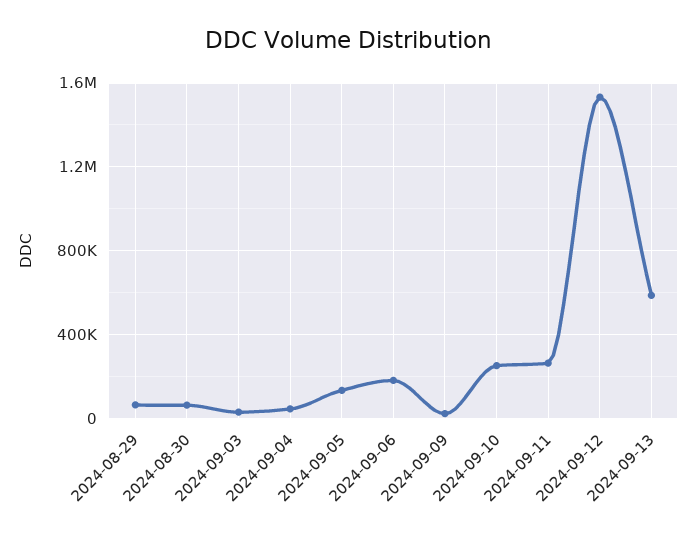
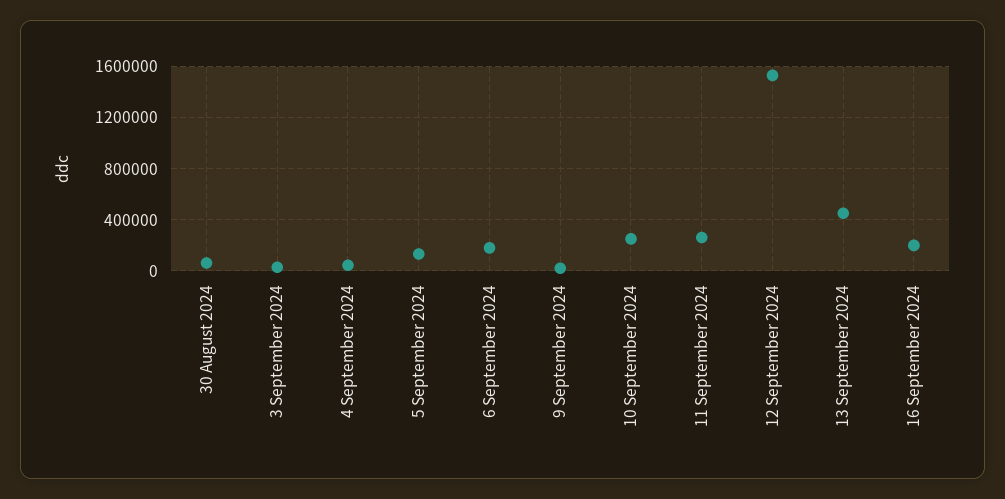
2024-08-29: 50000 -> none
2024-09-13: 600000 -> 450000
16 September 2024: none -> 200000

